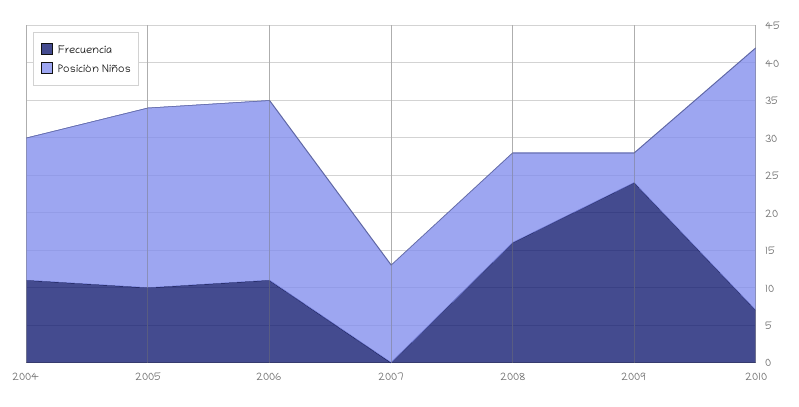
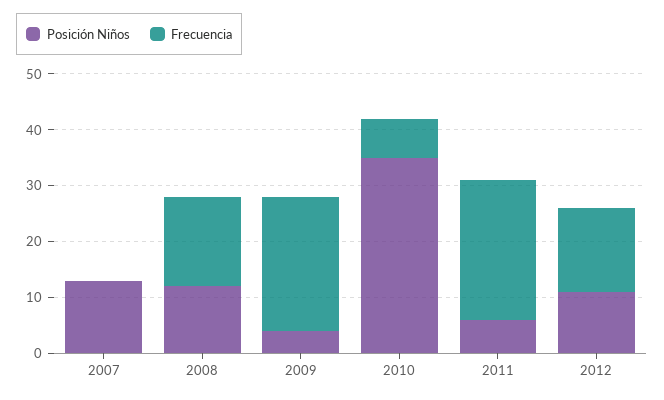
Frecuencia, 2004: 10 -> none
Posición Niños, 2004: 20 -> none
Frecuencia, 2005: 10 -> none
Posición Niños, 2005: 25 -> none
Frecuencia, 2006: 10 -> none
Posición Niños, 2006: 25 -> none
Posición Niños, 2011: none -> 5
Frecuencia, 2011: none -> 25
Posición Niños, 2012: none -> 10
Frecuencia, 2012: none -> 15

